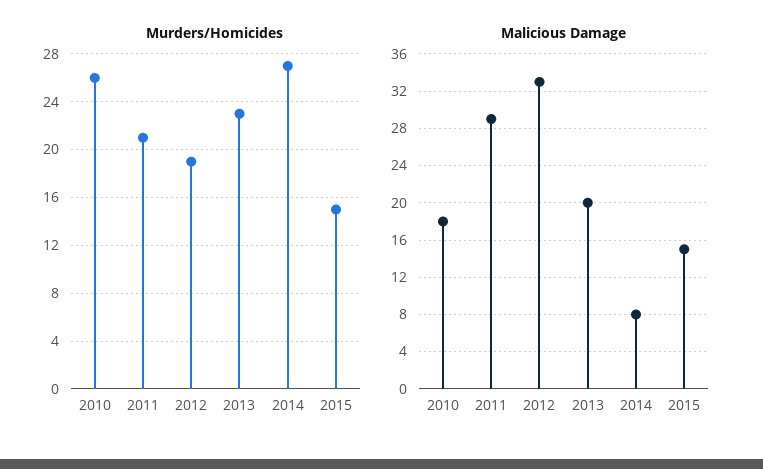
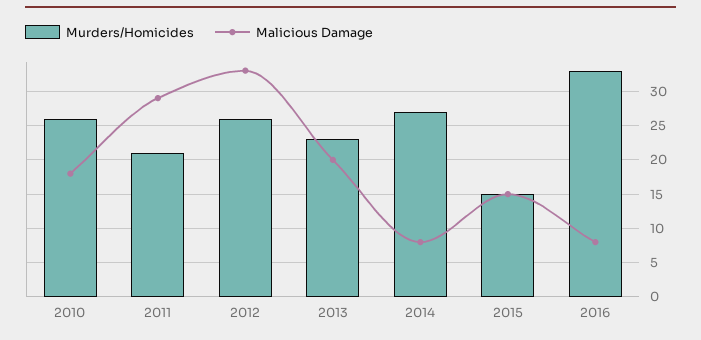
Murders/Homicides, 2012: 19 -> 26
Murders/Homicides, 2016: none -> 33
Malicious Damage, 2016: none -> 8

